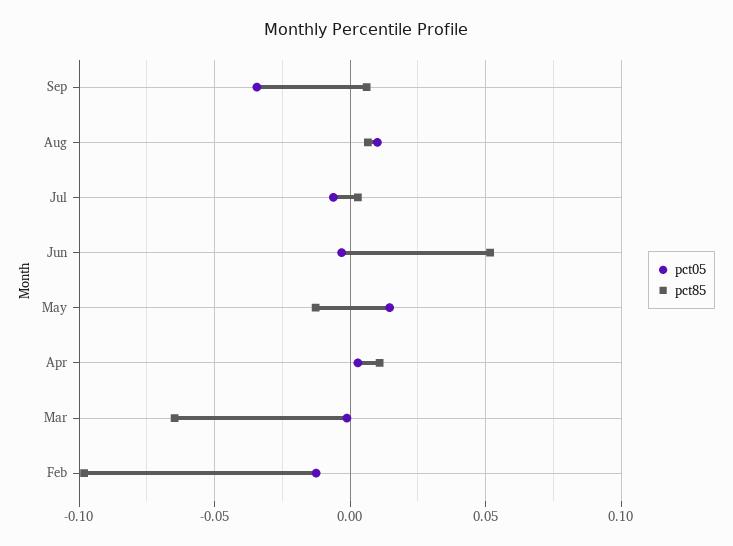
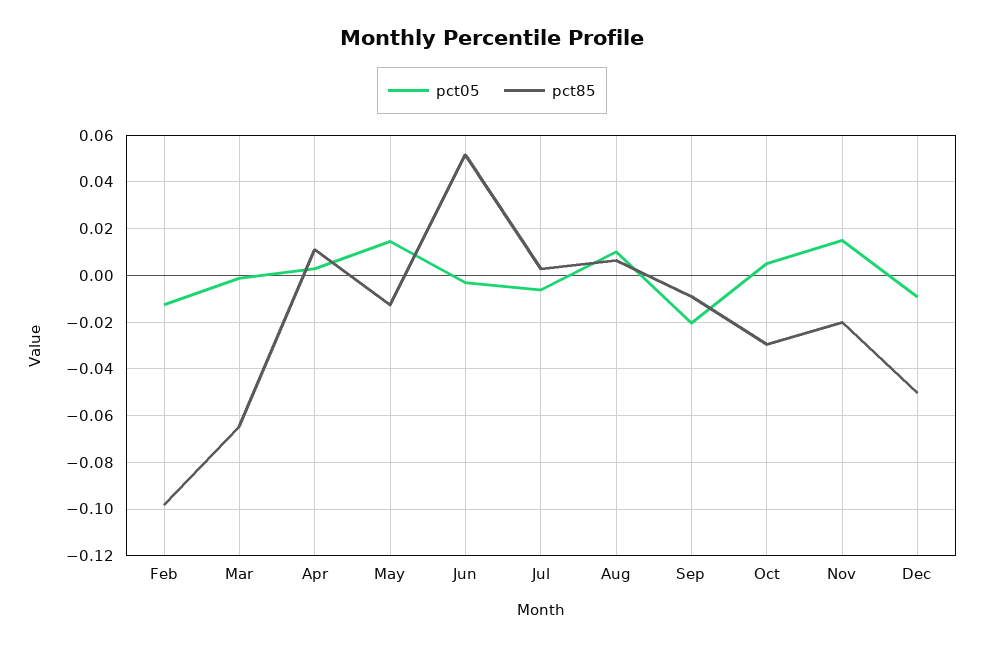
pct05, Sep: -0.035 -> -0.02
pct85, Sep: 0.005 -> -0.01
pct05, Oct: none -> 0.005
pct85, Oct: none -> -0.03
pct05, Nov: none -> 0.015
pct85, Nov: none -> -0.02
pct05, Dec: none -> -0.01
pct85, Dec: none -> -0.05

